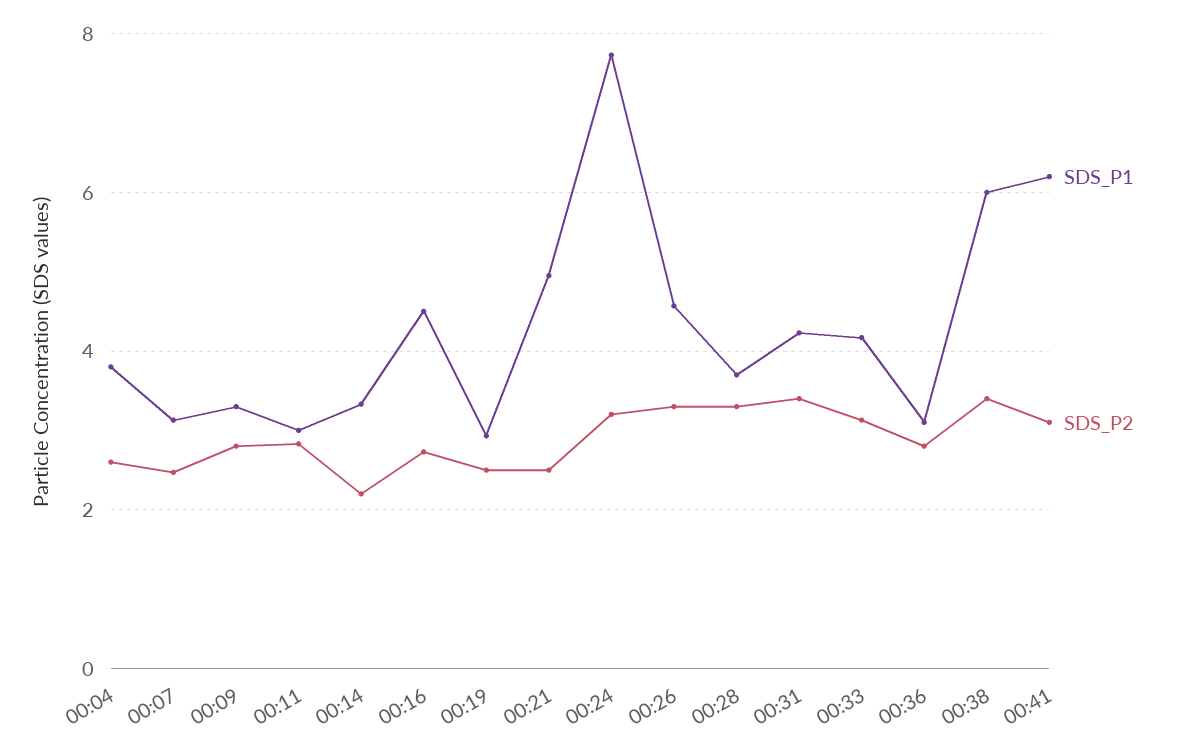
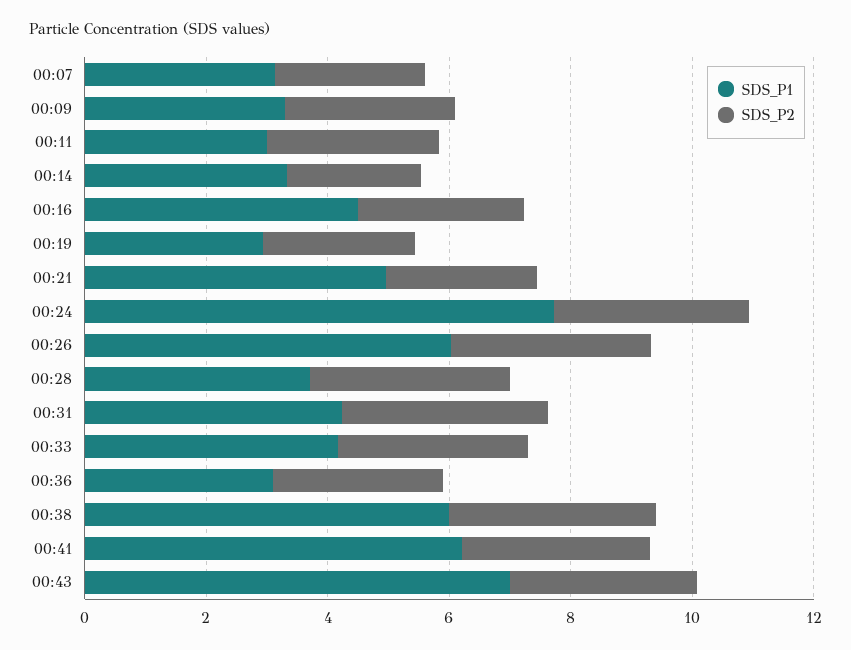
SDS_P1, 00:04: 3.8 -> none
SDS_P2, 00:04: 2.6 -> none
SDS_P1, 00:26: 4.6 -> 6
SDS_P1, 00:43: none -> 7
SDS_P2, 00:43: none -> 3

